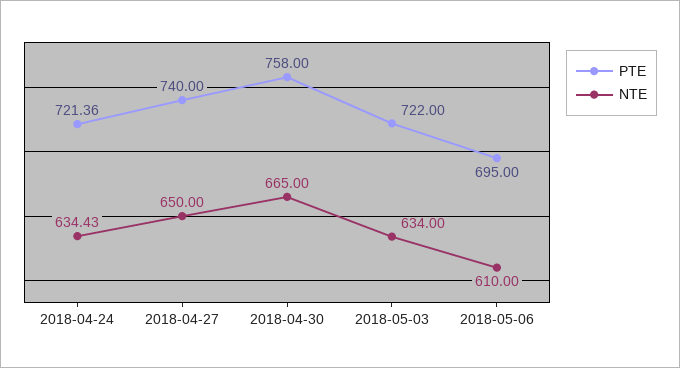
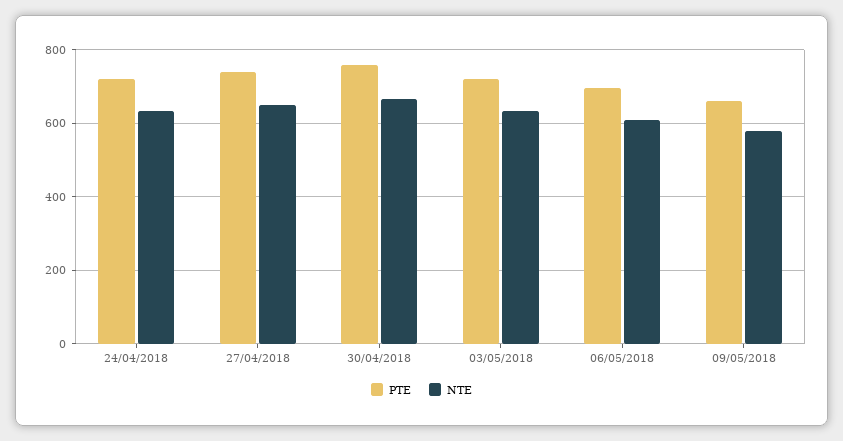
PTE, 09/05/2018: none -> 660
NTE, 09/05/2018: none -> 580

